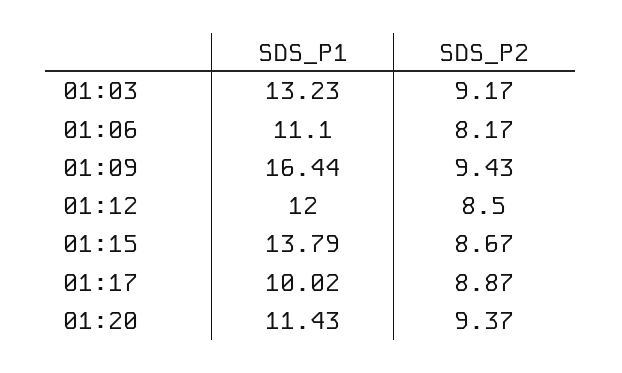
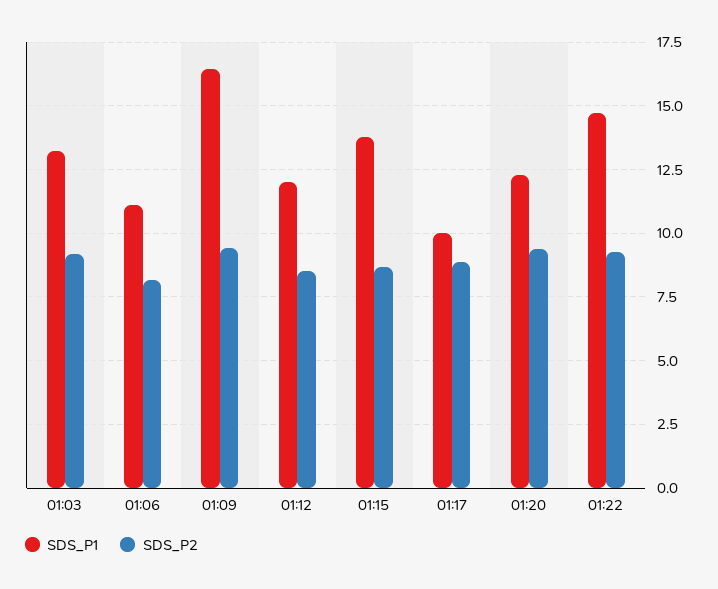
SDS_P1, 01:20: 11.43 -> 12.25
SDS_P1, 01:22: none -> 14.75
SDS_P2, 01:22: none -> 9.25

